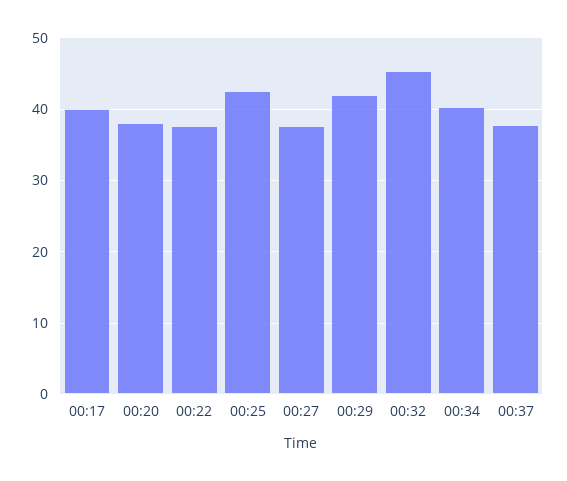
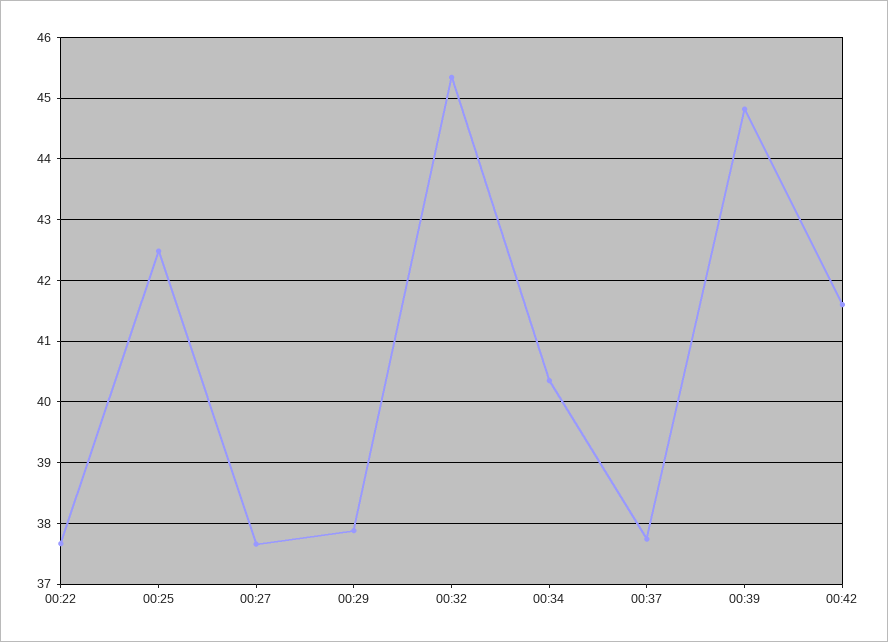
00:17: 40 -> none
00:20: 38 -> none
00:29: 42 -> 37.9
00:39: none -> 44.8
00:42: none -> 41.6

